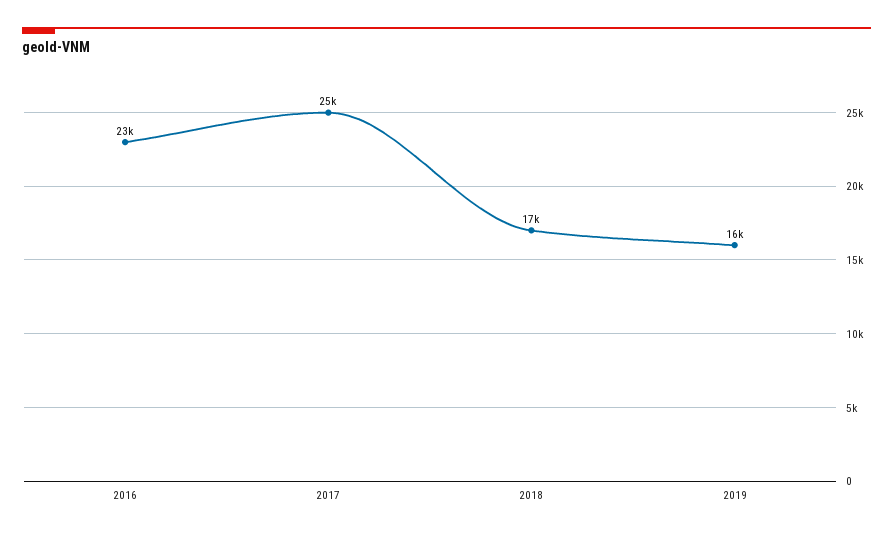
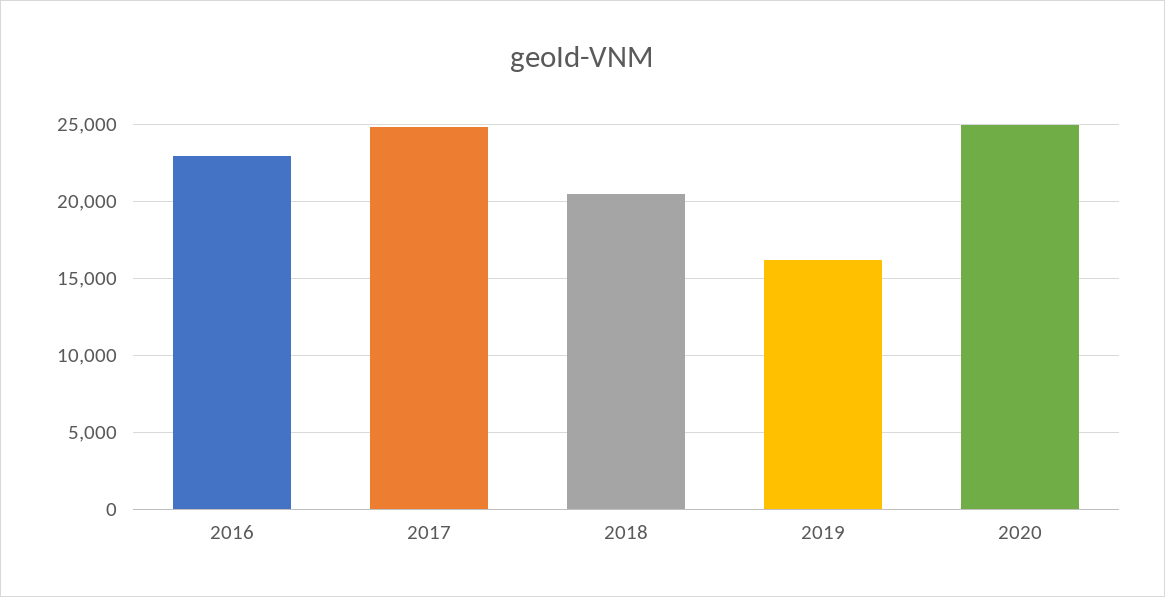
2018: 17000 -> 20500
2020: none -> 25000

